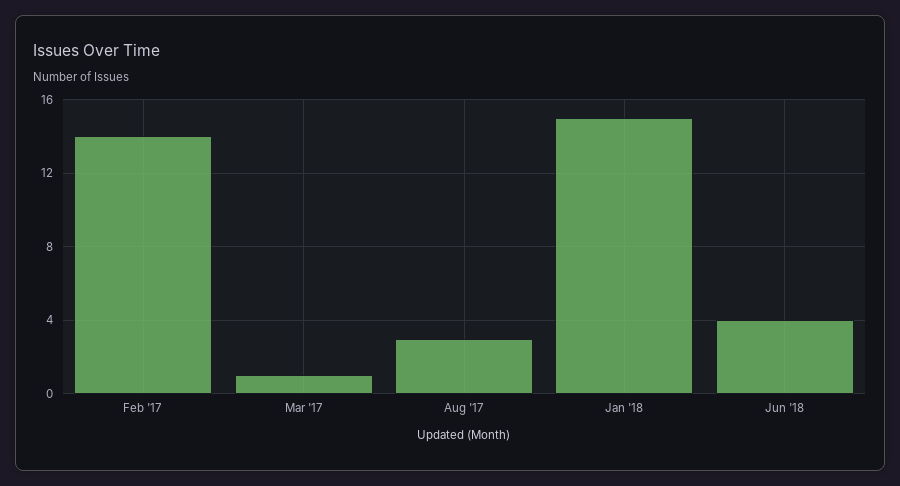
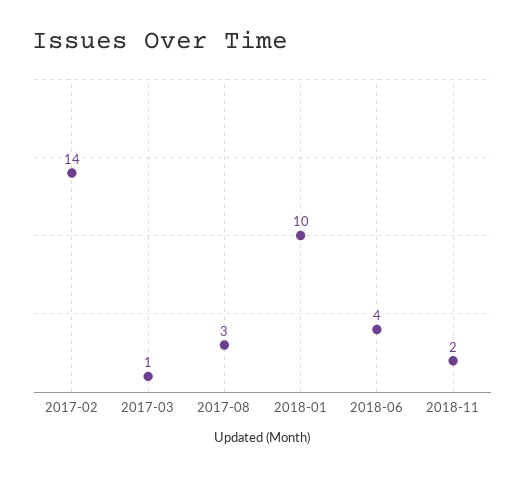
Jan '18: 15 -> 10
2018-11: none -> 2

